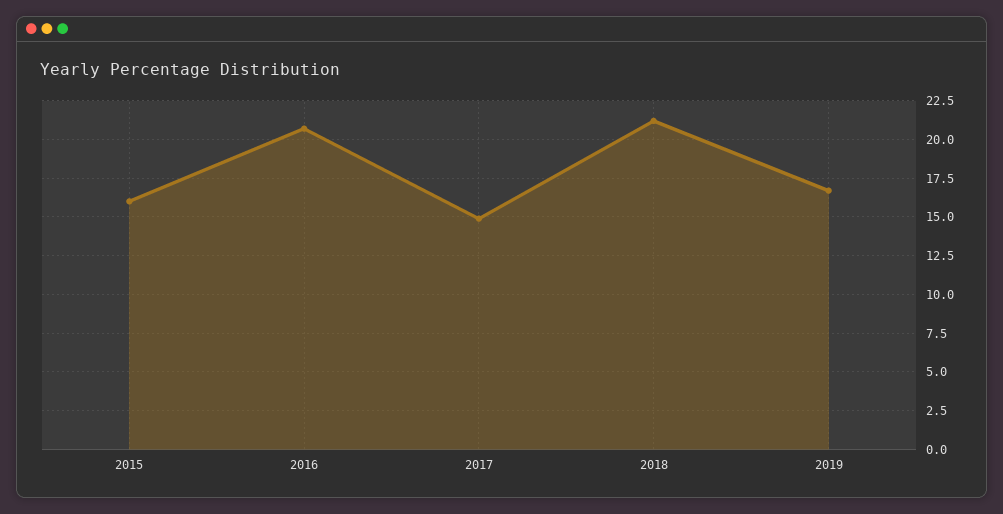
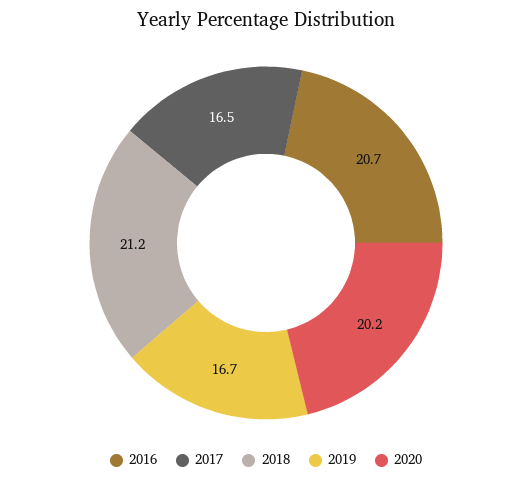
2015: 16 -> none
2017: 15 -> 16.5
2020: none -> 20.2

